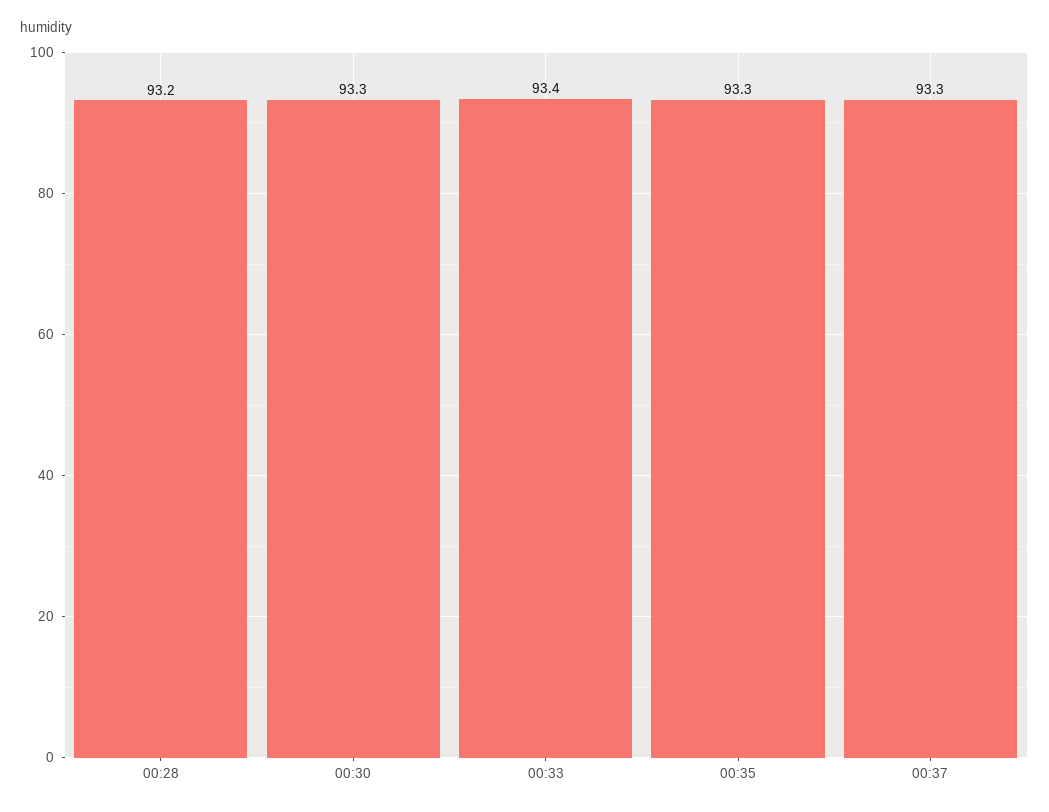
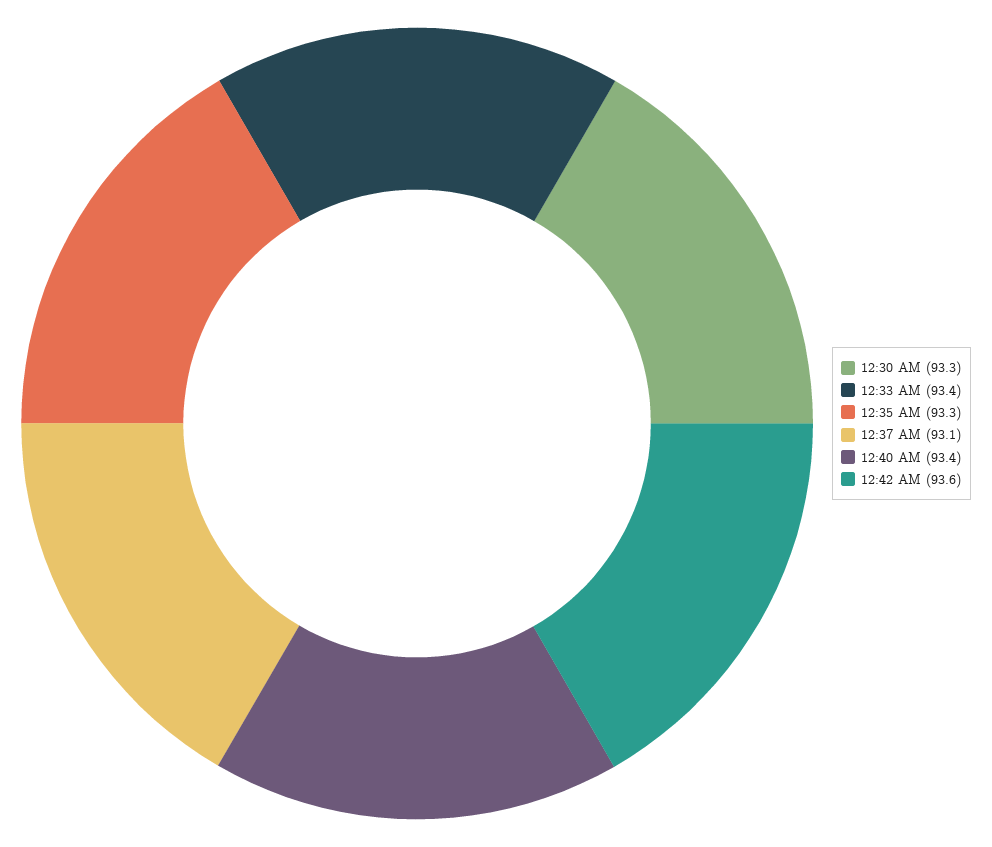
00:28: 93.2 -> none
00:37: 93.3 -> 93.1
12:40 AM: none -> 93.4
12:42 AM: none -> 93.6

